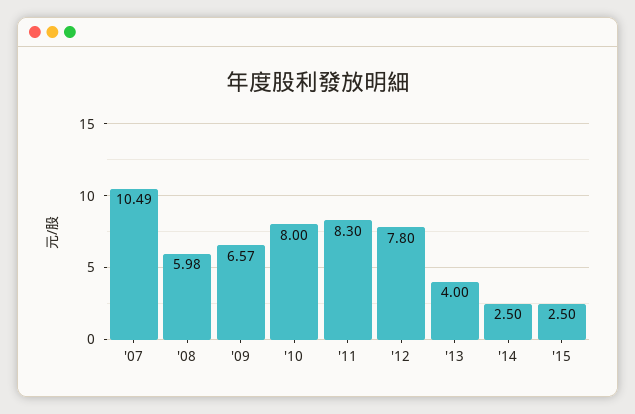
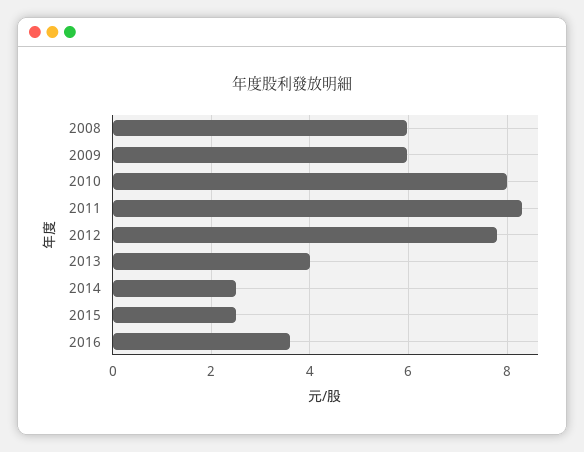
'07: 10.49 -> none
'09: 6.57 -> 6
2016: none -> 3.6

